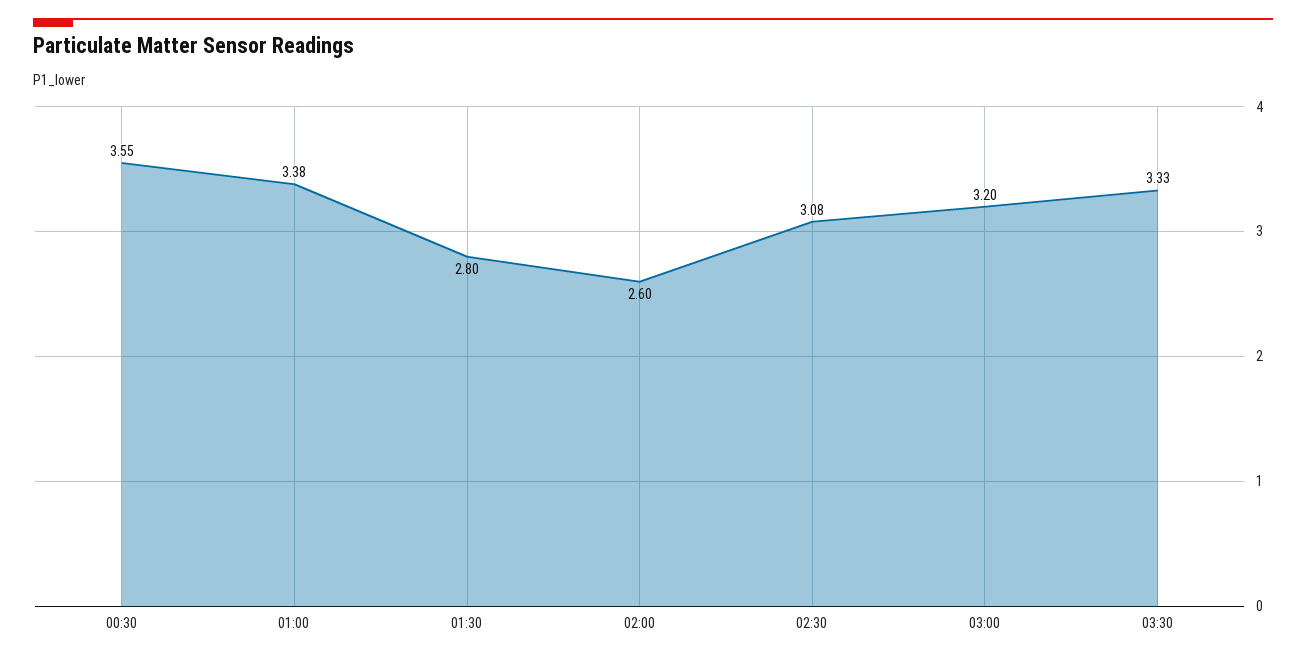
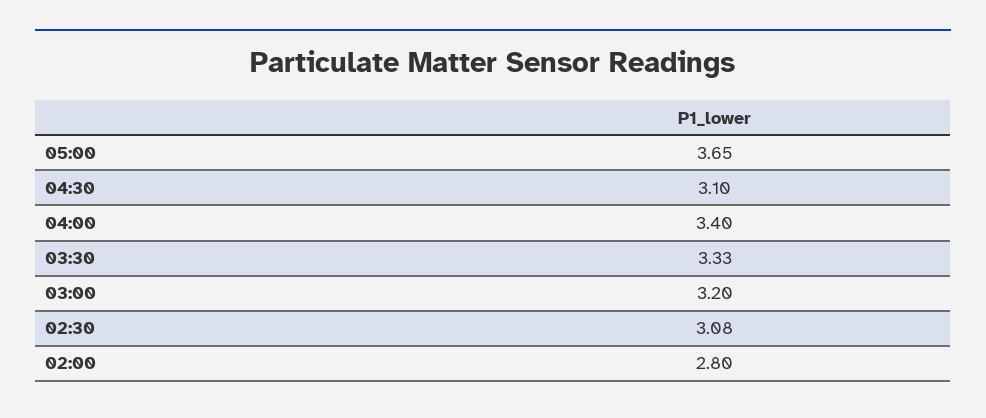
00:30: 3.55 -> none
01:00: 3.38 -> none
01:30: 2.8 -> none
02:00: 2.6 -> 2.8
05:00: none -> 3.65
04:30: none -> 3.1
04:00: none -> 3.4

